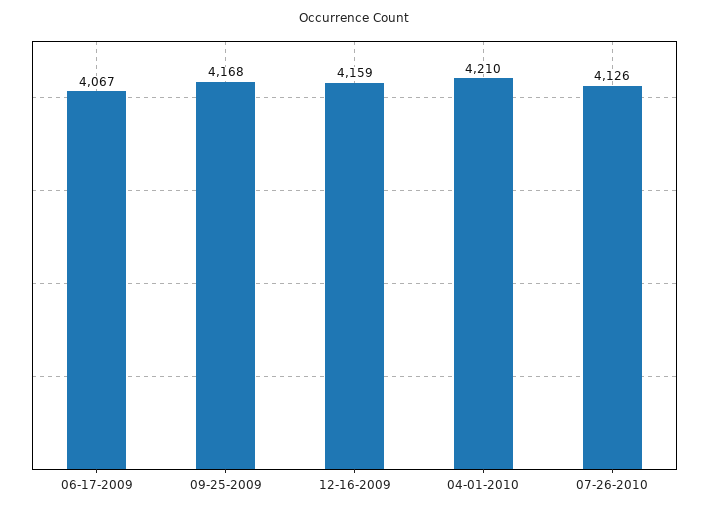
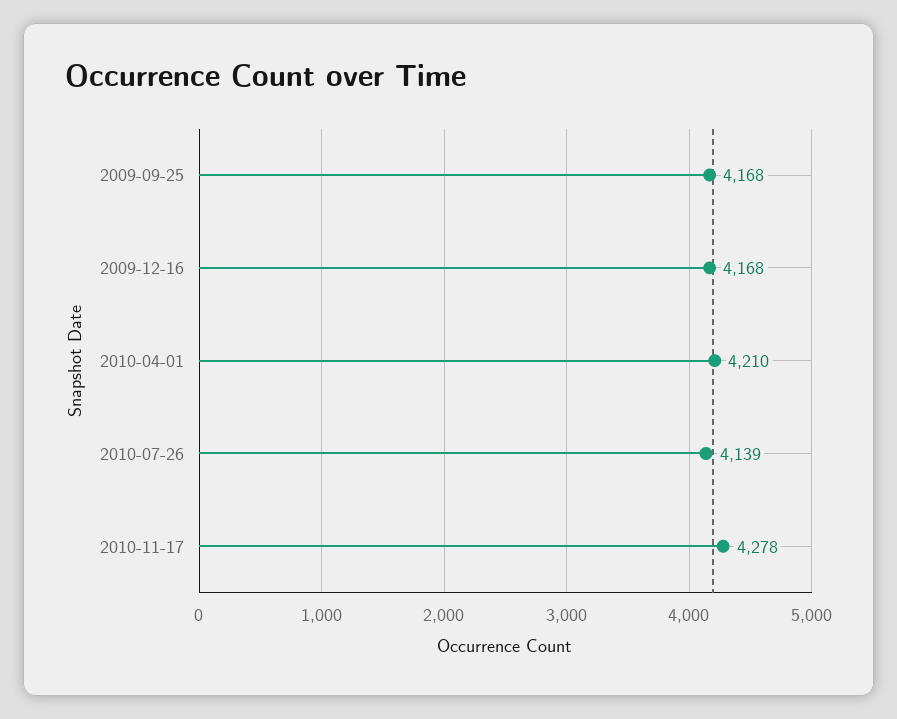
06-17-2009: 4067 -> none
12-16-2009: 4159 -> 4168
07-26-2010: 4126 -> 4139
2010-11-17: none -> 4278

